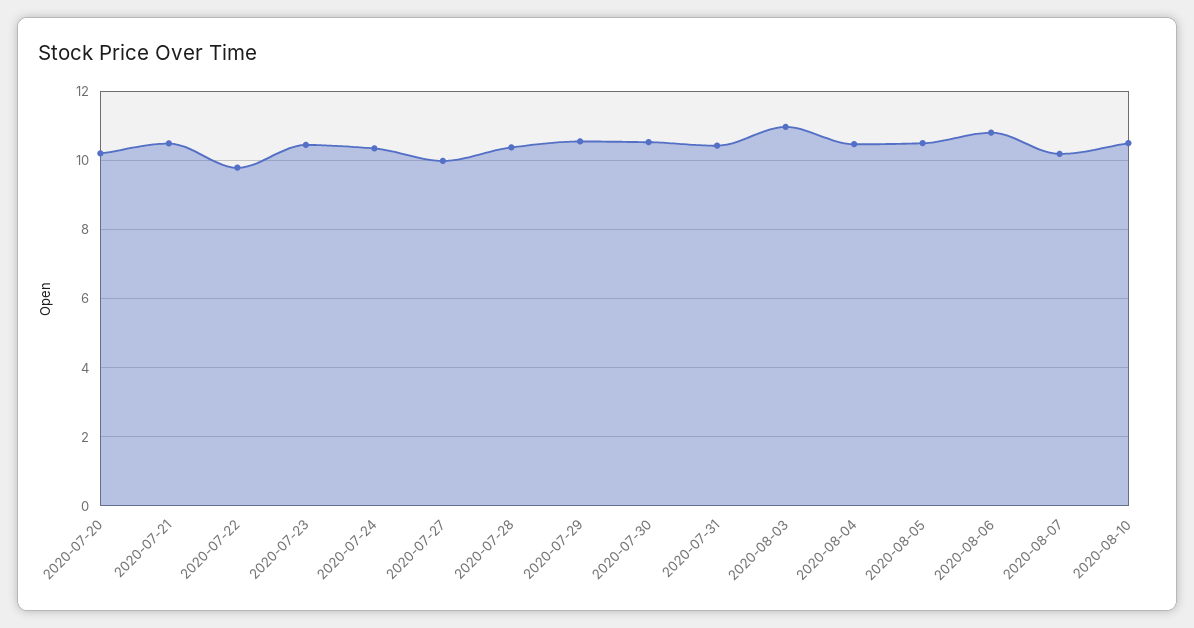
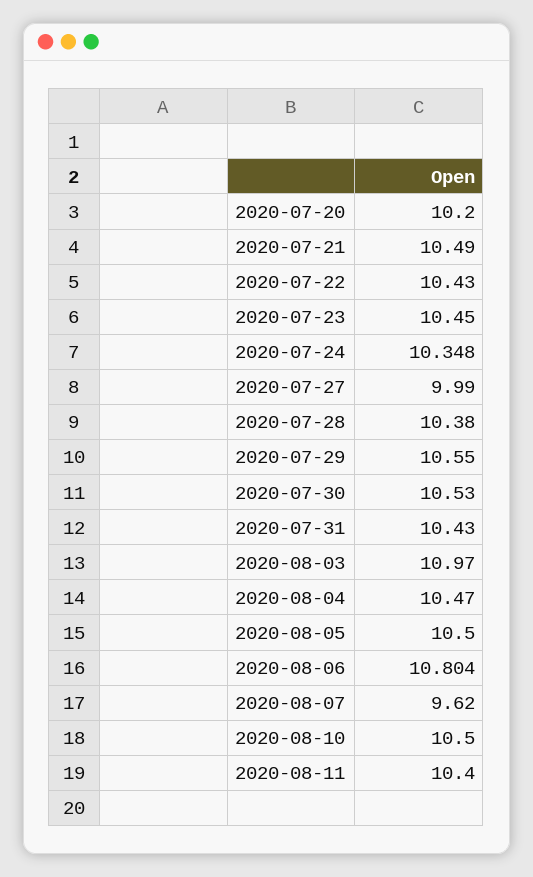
2020-07-22: 9.8 -> 10.43
2020-08-07: 10.2 -> 9.62
2020-08-11: none -> 10.4

